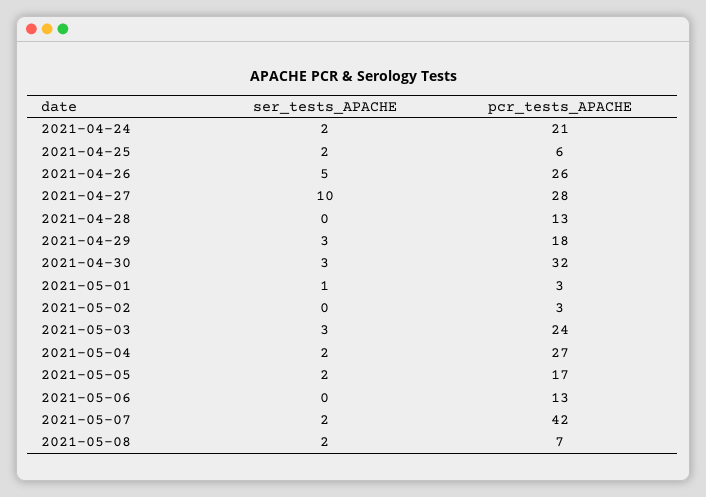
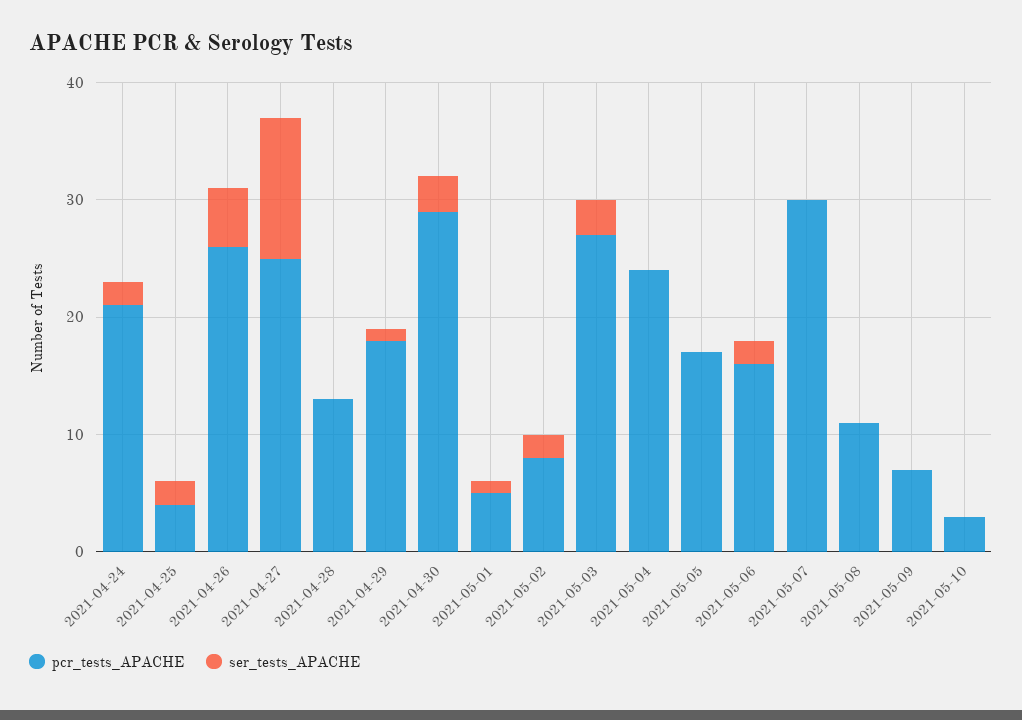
pcr_tests_APACHE, 2021-04-25: 6 -> 4
ser_tests_APACHE, 2021-04-27: 10 -> 12
pcr_tests_APACHE, 2021-04-27: 28 -> 25
ser_tests_APACHE, 2021-04-29: 3 -> 1
pcr_tests_APACHE, 2021-04-30: 32 -> 29
pcr_tests_APACHE, 2021-05-01: 3 -> 5
ser_tests_APACHE, 2021-05-02: 0 -> 2
pcr_tests_APACHE, 2021-05-02: 3 -> 8
pcr_tests_APACHE, 2021-05-03: 24 -> 27
ser_tests_APACHE, 2021-05-04: 2 -> 0
pcr_tests_APACHE, 2021-05-04: 27 -> 24
ser_tests_APACHE, 2021-05-05: 2 -> 0
ser_tests_APACHE, 2021-05-06: 0 -> 2
pcr_tests_APACHE, 2021-05-06: 13 -> 16
ser_tests_APACHE, 2021-05-07: 2 -> 0
pcr_tests_APACHE, 2021-05-07: 42 -> 30
ser_tests_APACHE, 2021-05-08: 2 -> 0
pcr_tests_APACHE, 2021-05-08: 7 -> 11
pcr_tests_APACHE, 2021-05-09: none -> 7
ser_tests_APACHE, 2021-05-09: none -> 0
pcr_tests_APACHE, 2021-05-10: none -> 3
ser_tests_APACHE, 2021-05-10: none -> 0

